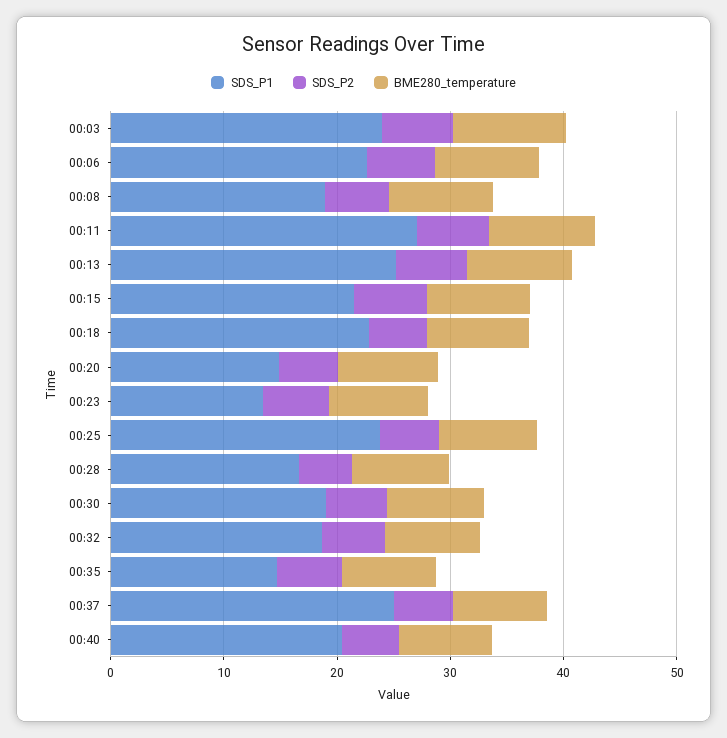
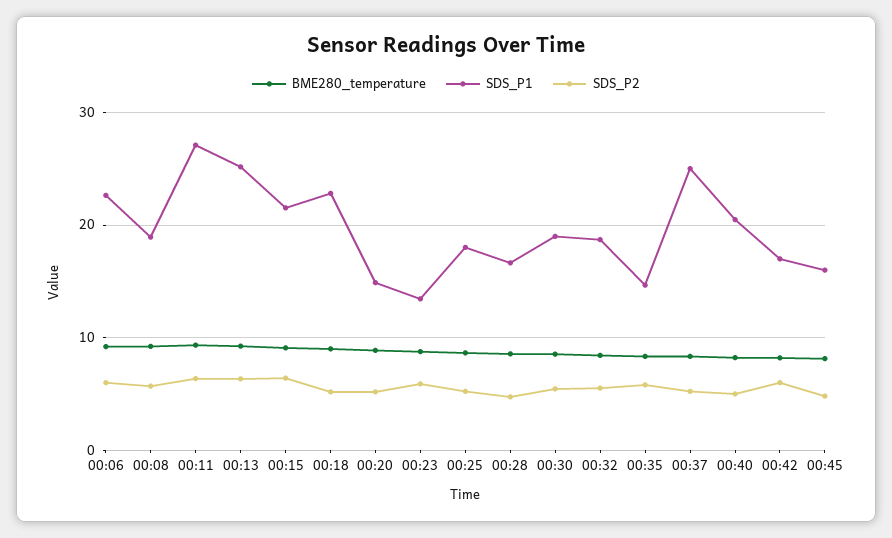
SDS_P1, 00:03: 24 -> none
SDS_P2, 00:03: 6 -> none
BME280_temperature, 00:03: 10 -> none
SDS_P1, 00:25: 24 -> 18
BME280_temperature, 00:42: none -> 8
SDS_P1, 00:42: none -> 17
SDS_P2, 00:42: none -> 6
BME280_temperature, 00:45: none -> 8
SDS_P1, 00:45: none -> 16
SDS_P2, 00:45: none -> 5

